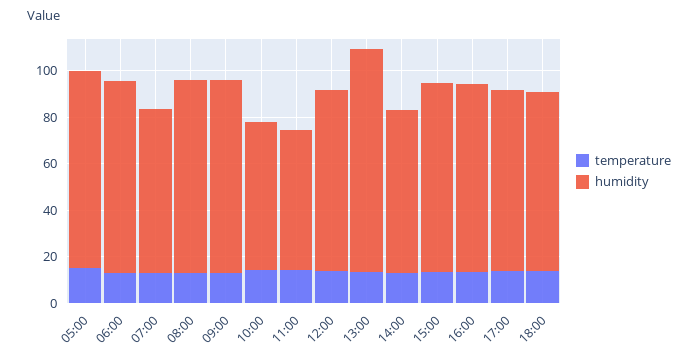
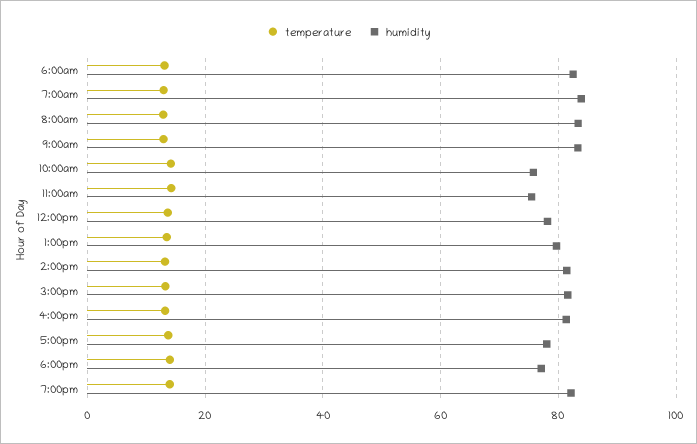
temperature, 05:00: 15 -> none
humidity, 05:00: 85 -> none
humidity, 07:00: 70 -> 84
humidity, 10:00: 65 -> 76
humidity, 11:00: 60 -> 76
humidity, 13:00: 95 -> 80
humidity, 14:00: 70 -> 82
temperature, 7:00pm: none -> 14
humidity, 7:00pm: none -> 82

